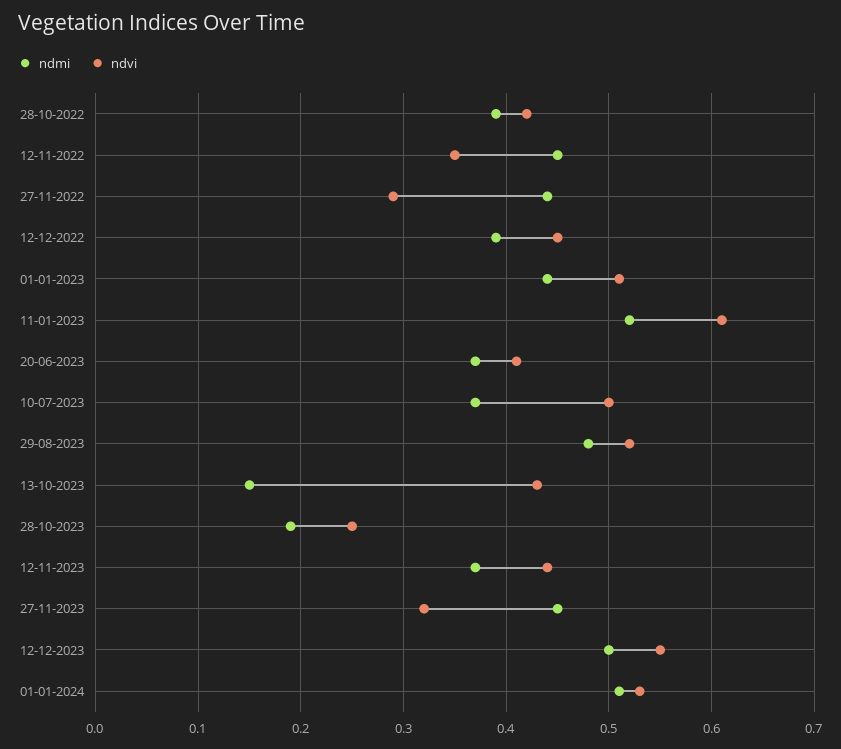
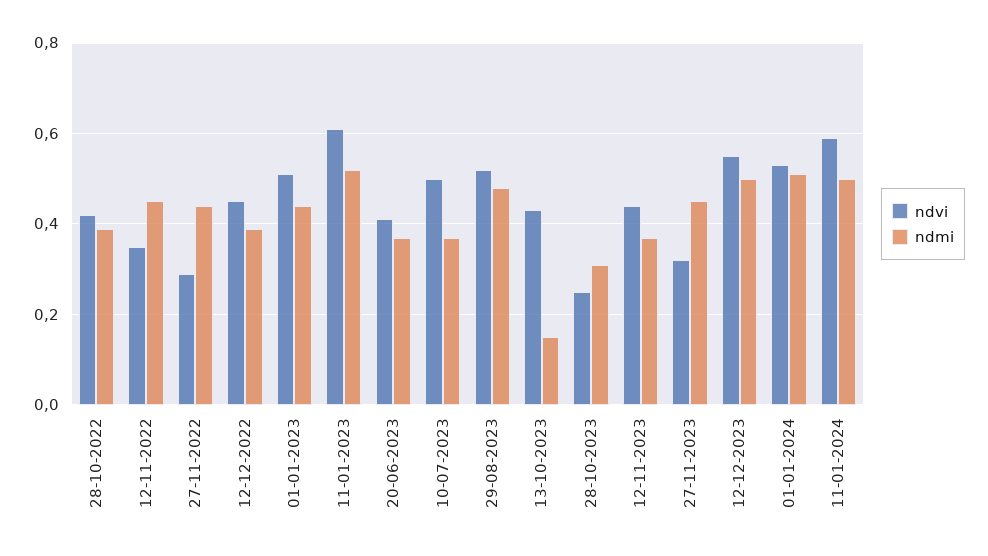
ndmi, 28-10-2023: 0.19 -> 0.3
ndvi, 11-01-2024: none -> 0.6
ndmi, 11-01-2024: none -> 0.5

